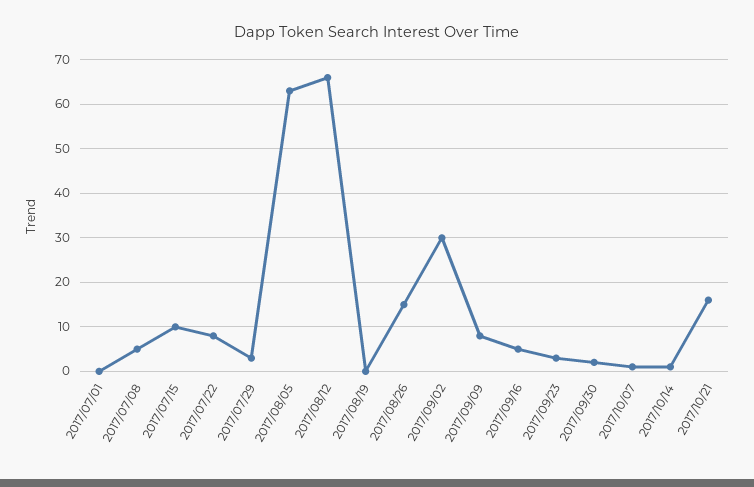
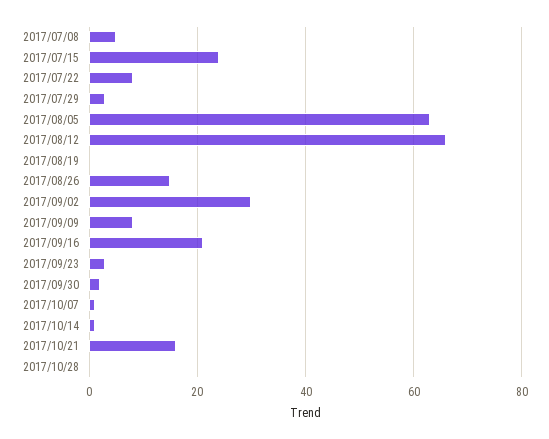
2017/07/01: 0 -> none
2017/07/15: 10 -> 25
2017/09/16: 5 -> 20
2017/10/28: none -> 0

